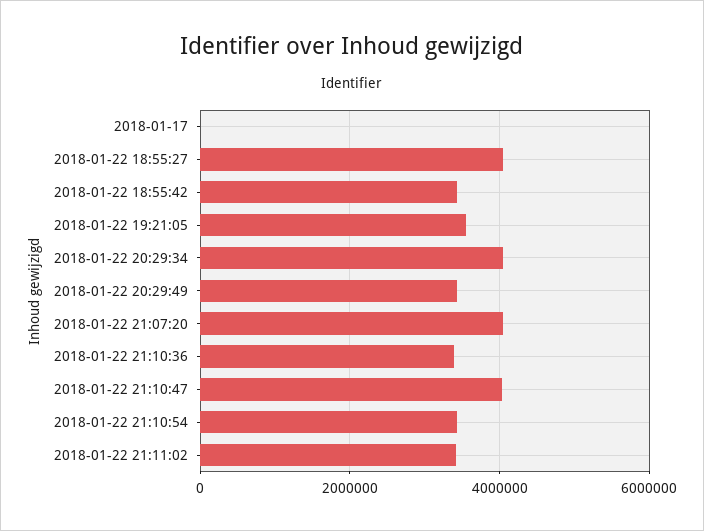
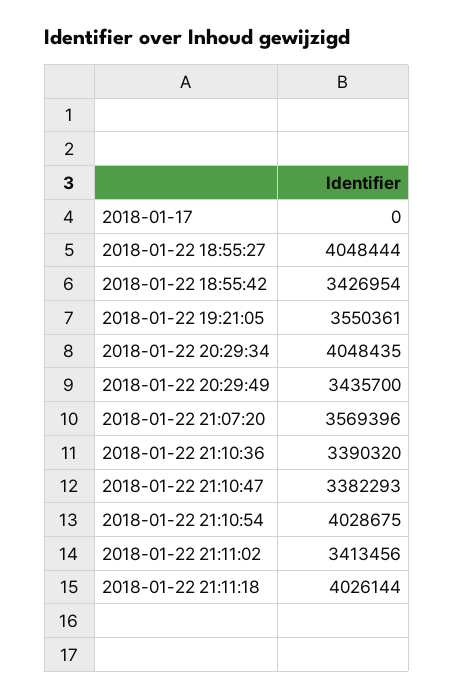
2018-01-22 21:07:20: 4000000 -> 3569396
2018-01-22 21:10:47: 4000000 -> 3382293
2018-01-22 21:10:54: 3400000 -> 4028675
2018-01-22 21:11:18: none -> 4026144

